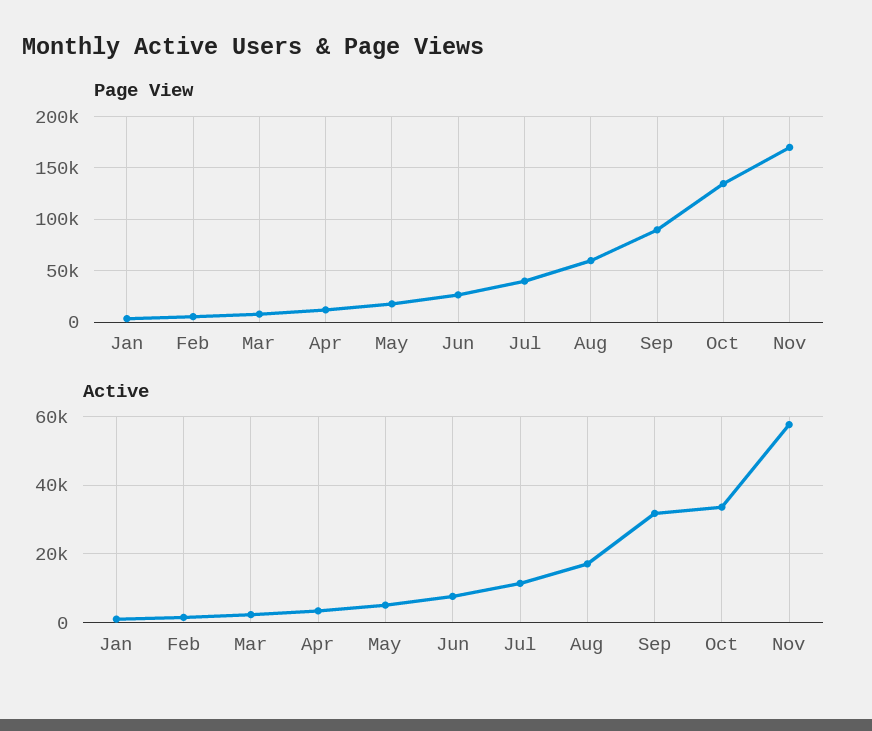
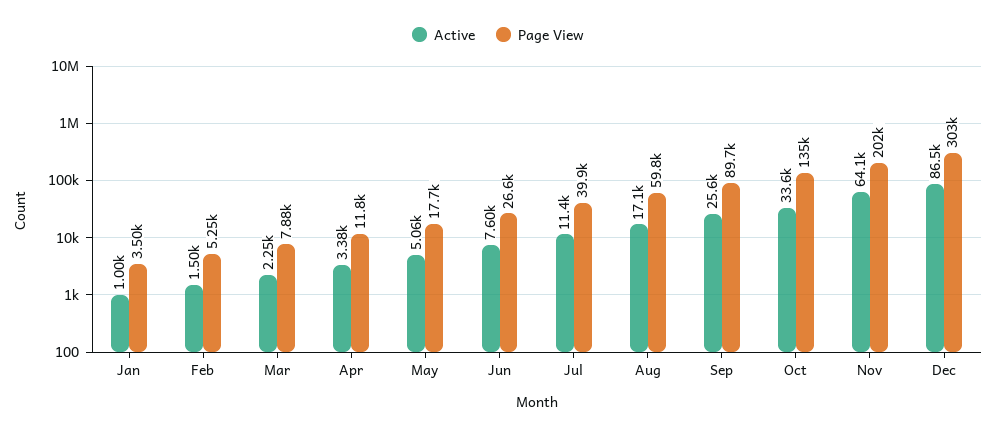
Page View, Nov: 170000 -> 202000
Active, Sep: 32000 -> 25600
Active, Nov: 58000 -> 64100
Active, Dec: none -> 86500
Page View, Dec: none -> 303000

